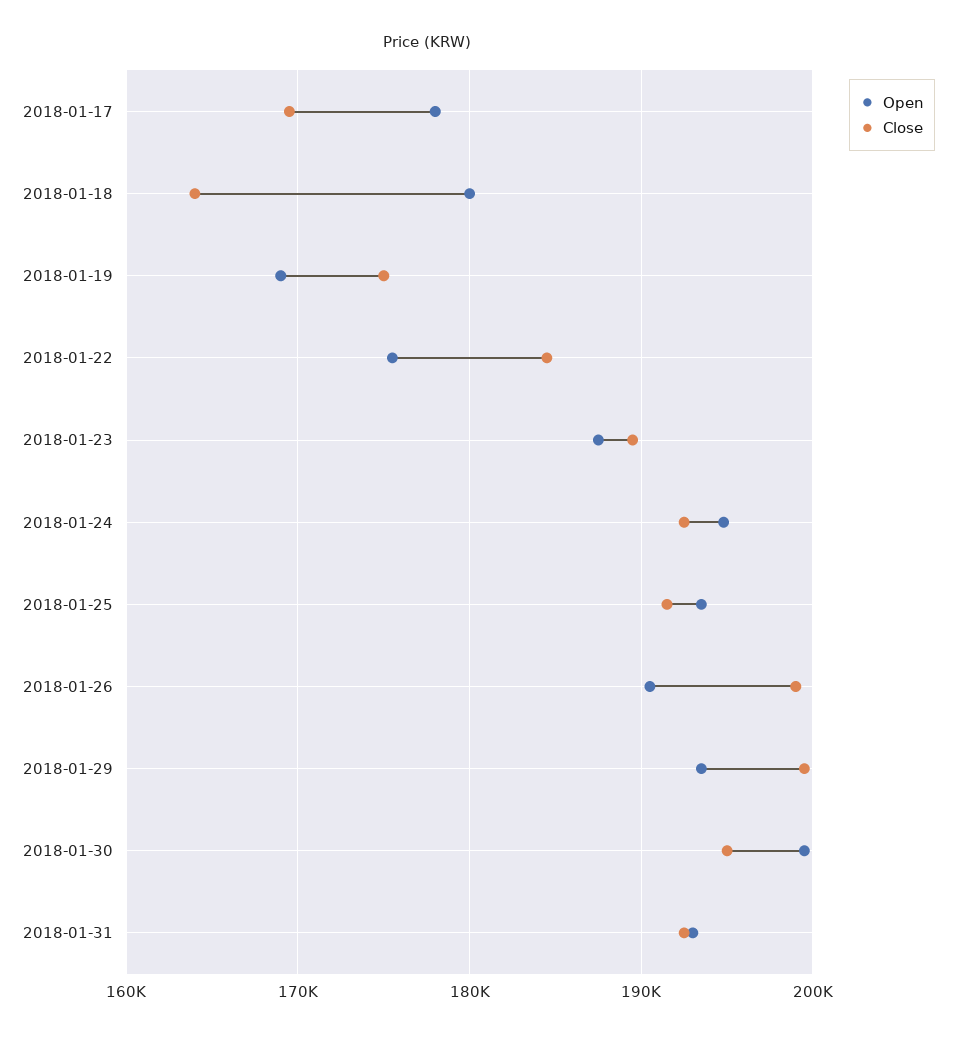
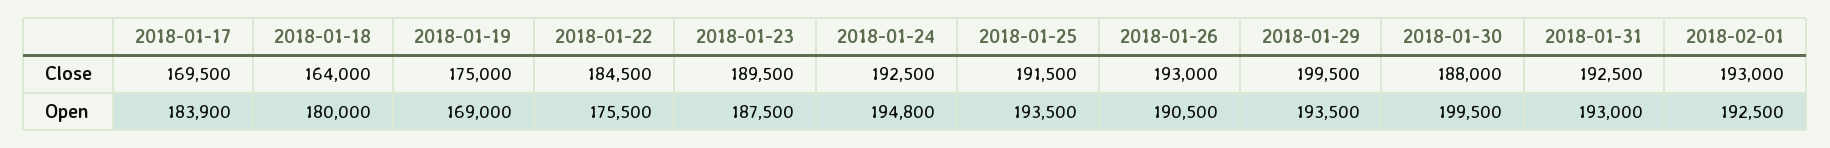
Open, 2018-01-17: 178000 -> 183900
Close, 2018-01-26: 199000 -> 193000
Close, 2018-01-30: 195000 -> 188000
Close, 2018-02-01: none -> 193000
Open, 2018-02-01: none -> 192500

